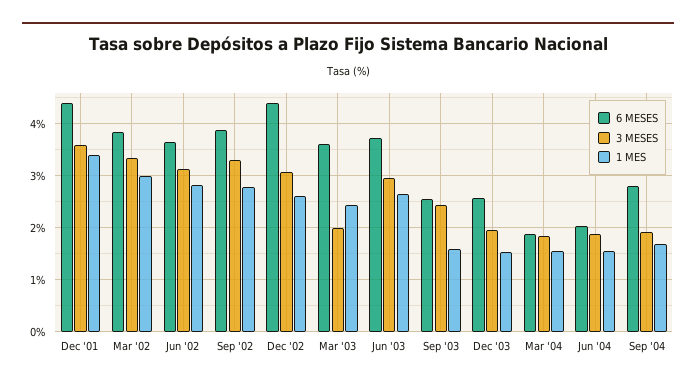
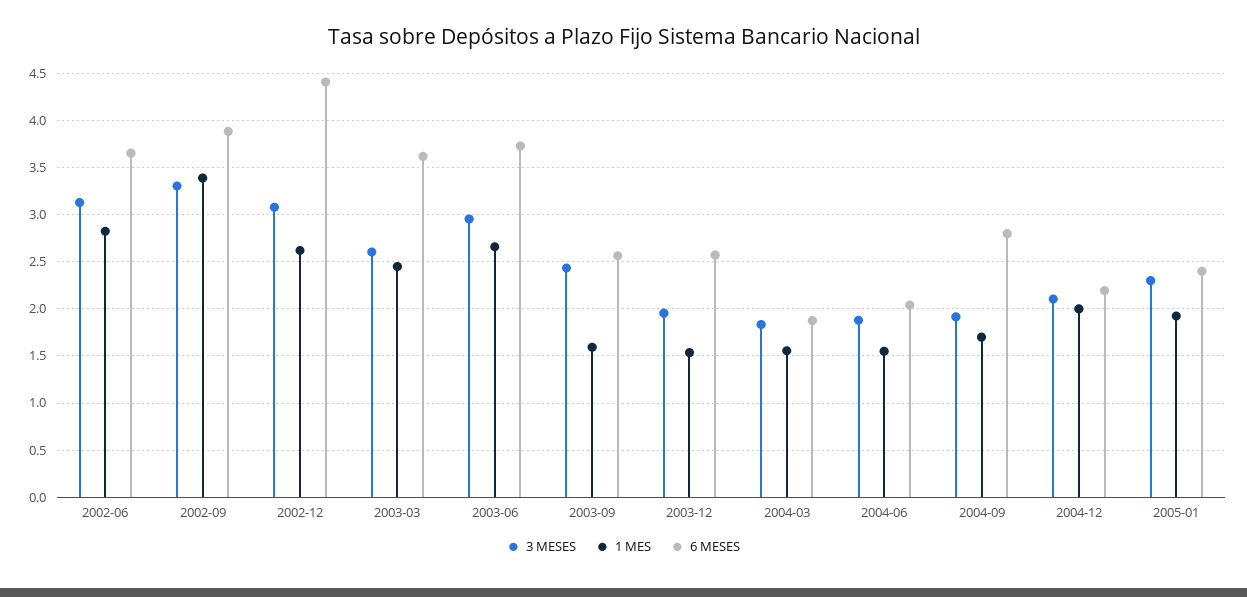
6 MESES, Dec '01: 4.4 -> none
3 MESES, Dec '01: 3.6 -> none
1 MES, Dec '01: 3.4 -> none
6 MESES, Mar '02: 3.8 -> none
3 MESES, Mar '02: 3.4 -> none
1 MES, Mar '02: 3 -> none
1 MES, Sep '02: 2.8 -> 3.4
3 MESES, Mar '03: 2 -> 2.6
3 MESES, 2004-12: none -> 2.1
1 MES, 2004-12: none -> 2
6 MESES, 2004-12: none -> 2.2
3 MESES, 2005-01: none -> 2.3
1 MES, 2005-01: none -> 1.9
6 MESES, 2005-01: none -> 2.4

